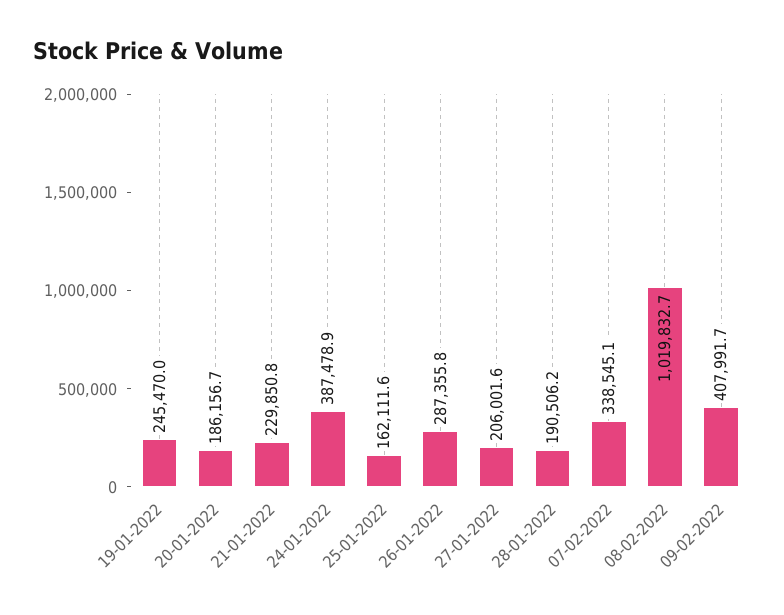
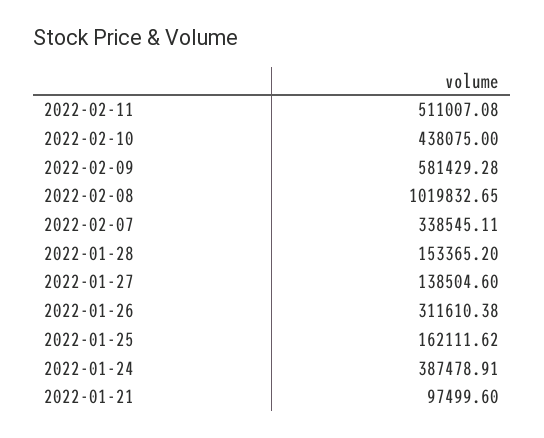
19-01-2022: 245470 -> none
20-01-2022: 186156.7 -> none
21-01-2022: 229850.8 -> 97499.6
26-01-2022: 287355.8 -> 311610.38
27-01-2022: 206001.6 -> 138504.6
28-01-2022: 190506.2 -> 153365.2
09-02-2022: 407991.7 -> 581429.28
2022-02-11: none -> 511007.08
2022-02-10: none -> 438075

